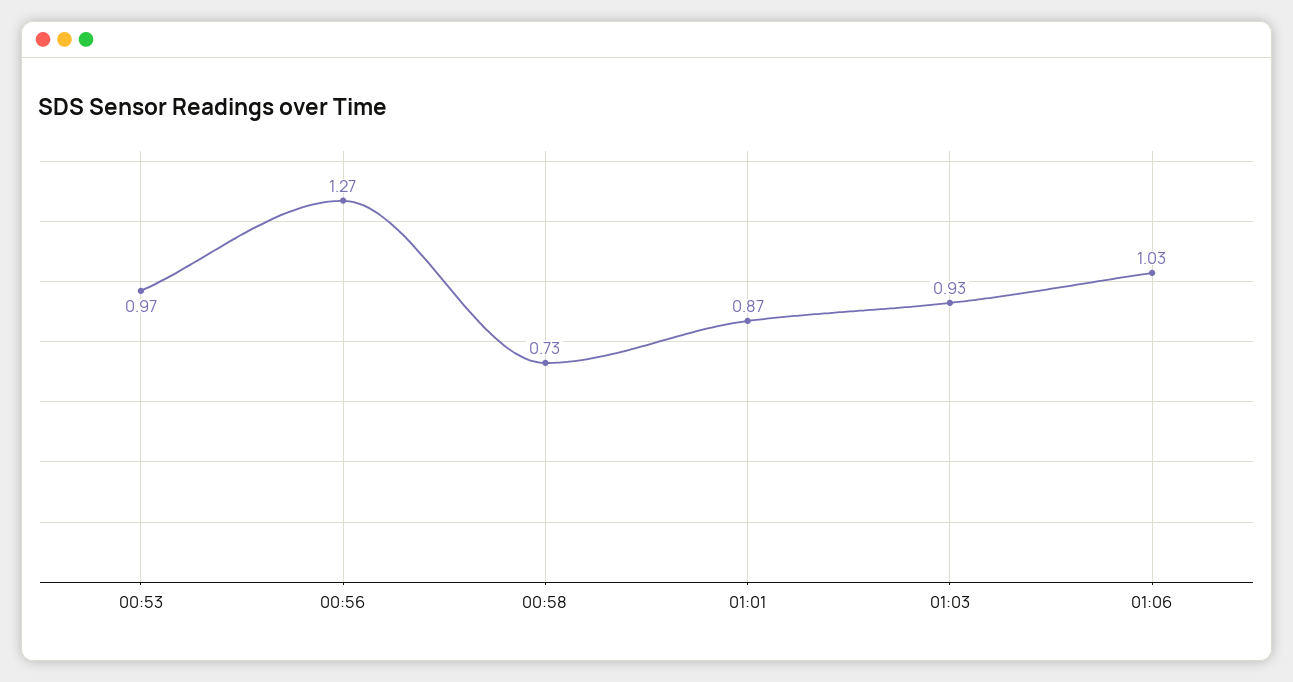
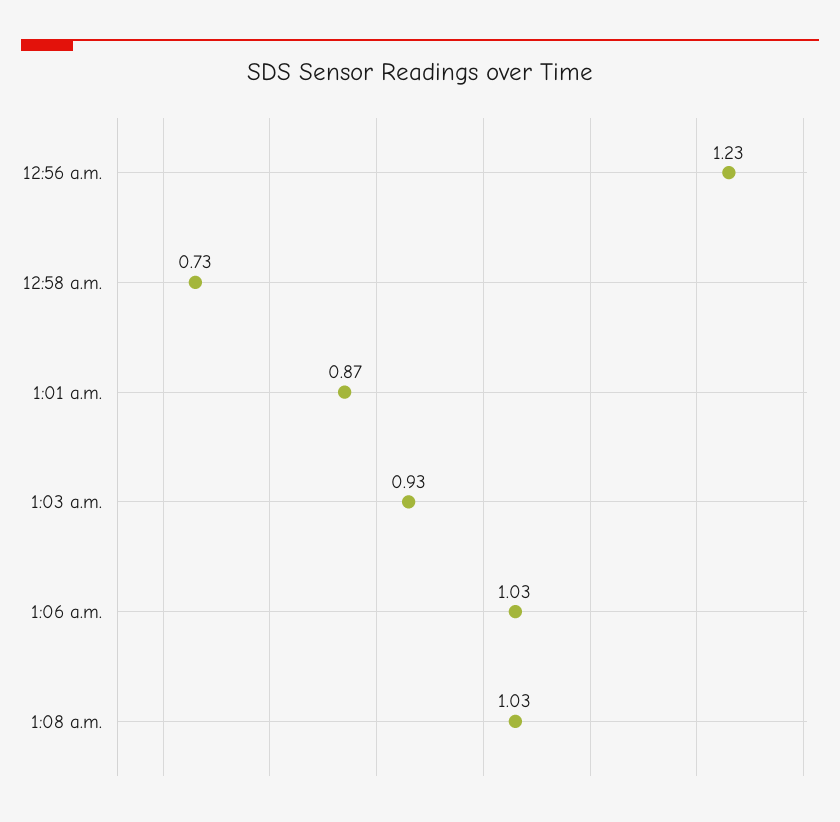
00:53: 0.97 -> none
00:56: 1.27 -> 1.23
1:08 a.m.: none -> 1.03

